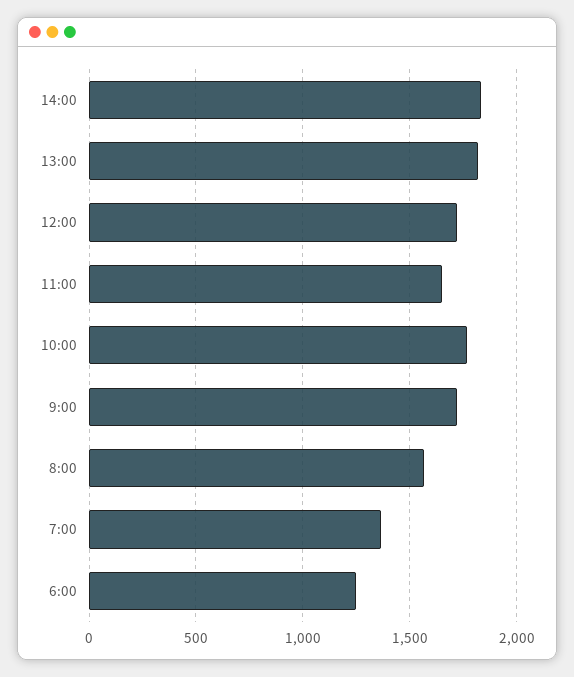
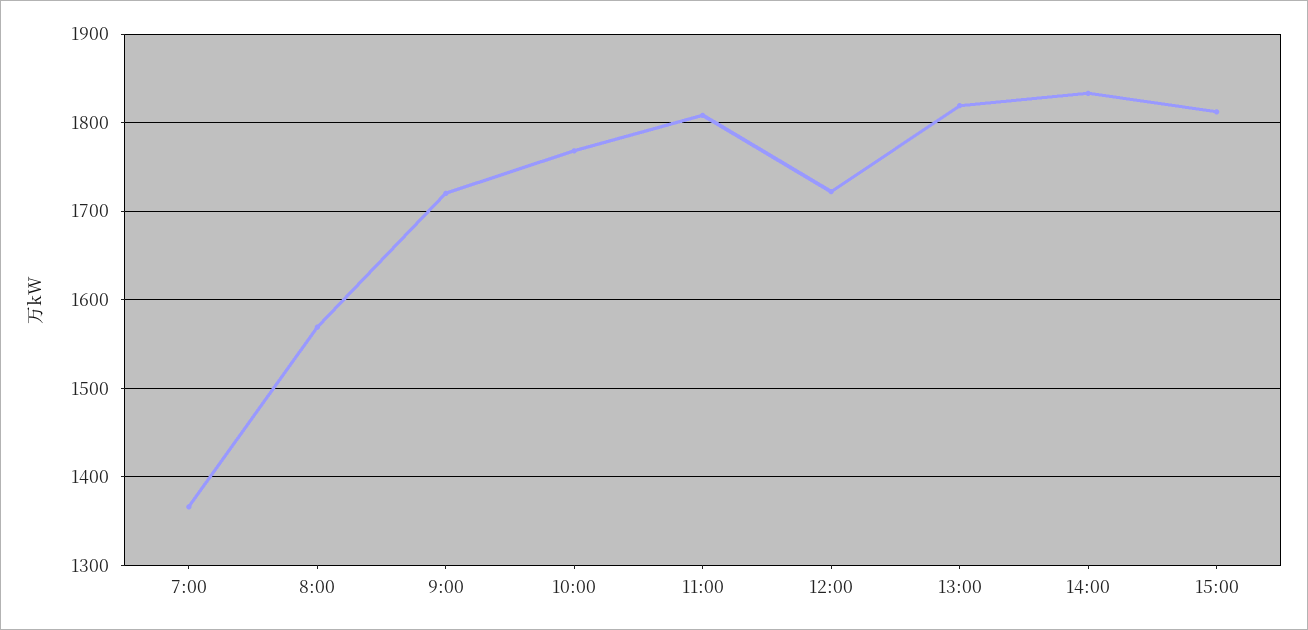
11:00: 1650 -> 1810
6:00: 1250 -> none
15:00: none -> 1810

